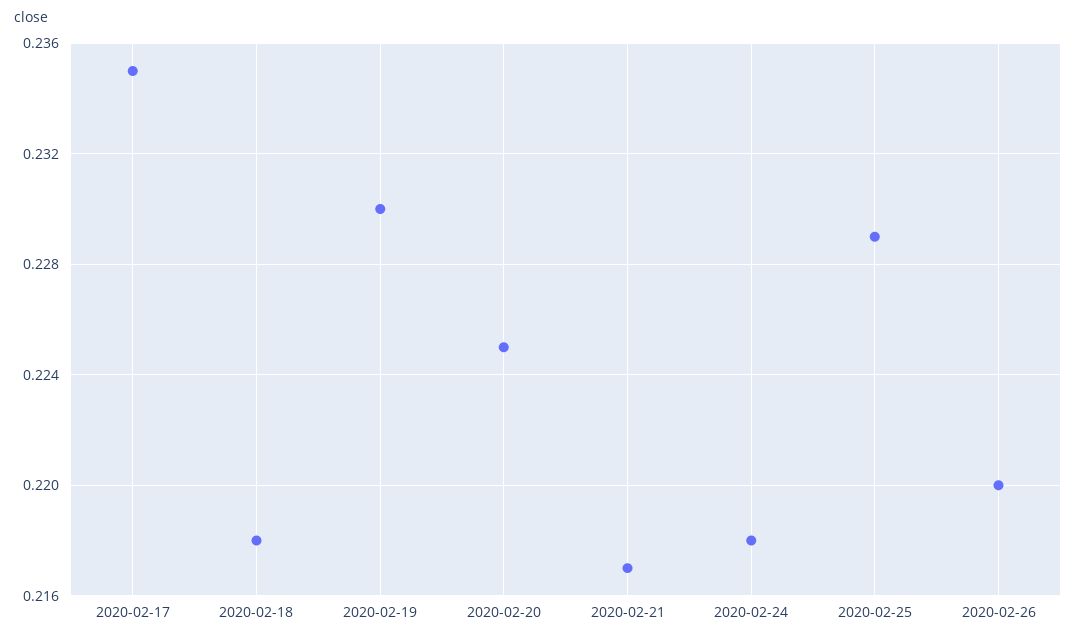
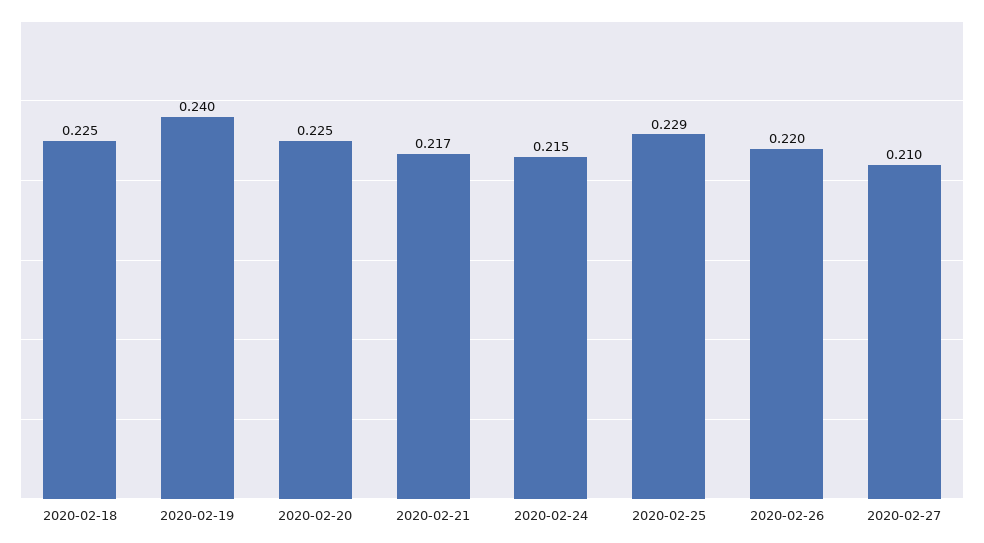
2020-02-17: 0.235 -> none
2020-02-18: 0.218 -> 0.225
2020-02-19: 0.23 -> 0.24
2020-02-24: 0.218 -> 0.215
2020-02-27: none -> 0.21

